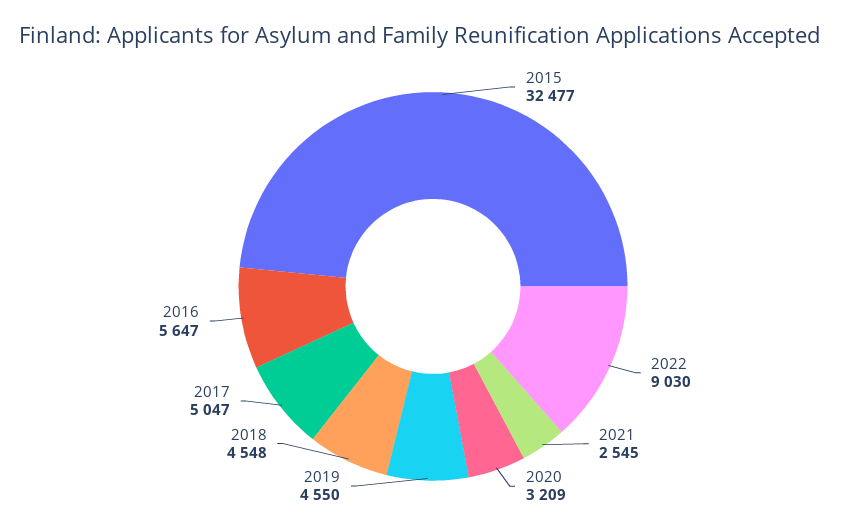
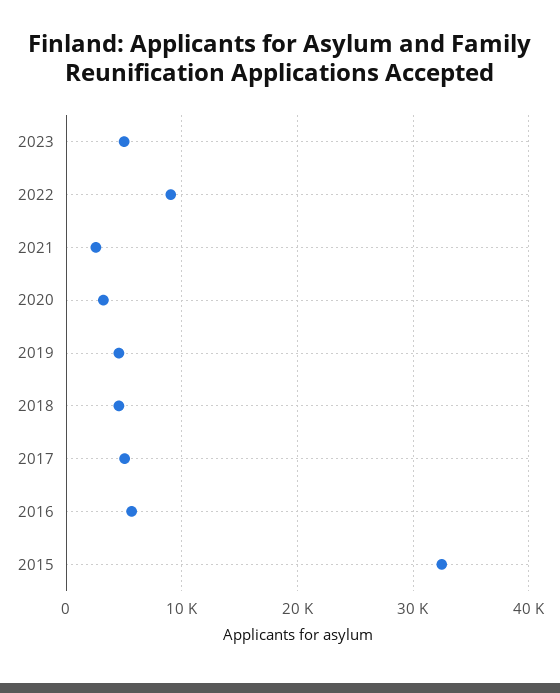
2023: none -> 5000

